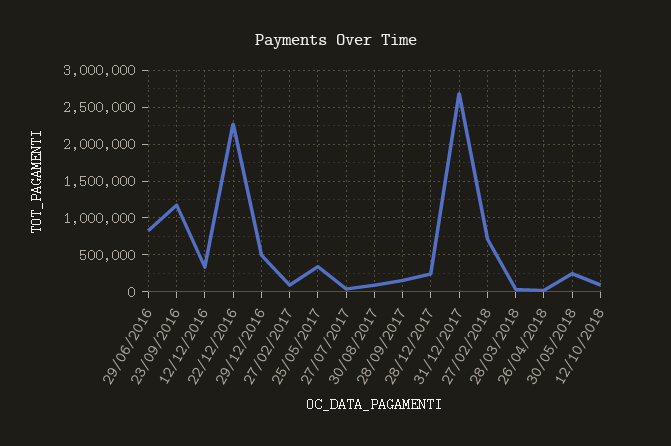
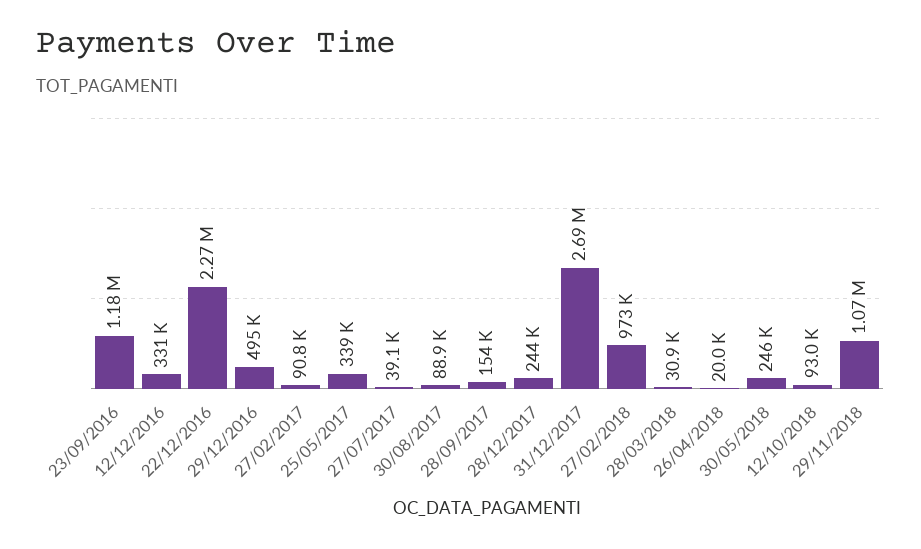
29/06/2016: 800000 -> none
27/02/2018: 700000 -> 973000
29/11/2018: none -> 1070000

